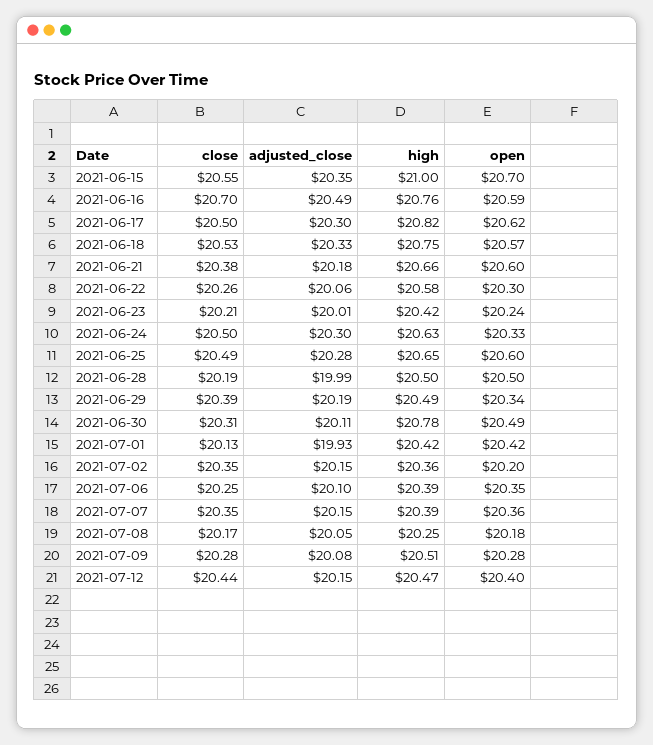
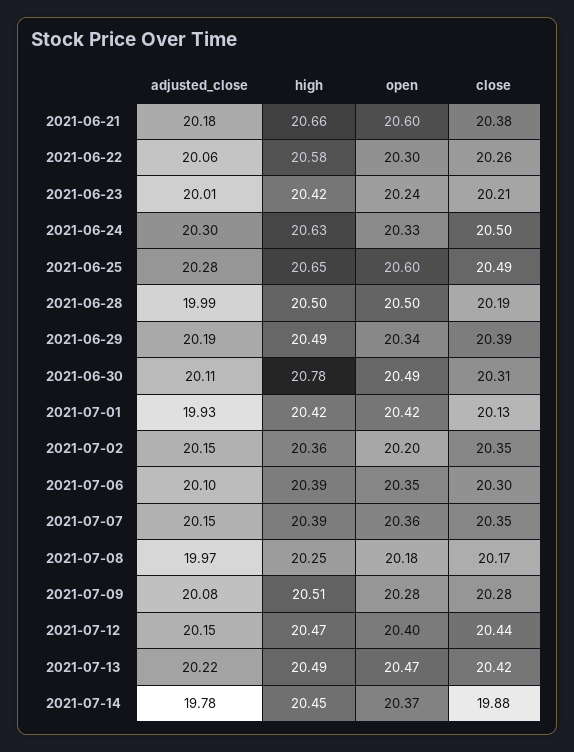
close, 2021-06-15: 20.55 -> none
adjusted_close, 2021-06-15: 20.35 -> none
high, 2021-06-15: 21 -> none
open, 2021-06-15: 20.7 -> none
close, 2021-06-16: 20.7 -> none
adjusted_close, 2021-06-16: 20.49 -> none
high, 2021-06-16: 20.76 -> none
open, 2021-06-16: 20.59 -> none
close, 2021-06-17: 20.5 -> none
adjusted_close, 2021-06-17: 20.3 -> none
high, 2021-06-17: 20.82 -> none
open, 2021-06-17: 20.62 -> none
close, 2021-06-18: 20.53 -> none
adjusted_close, 2021-06-18: 20.33 -> none
high, 2021-06-18: 20.75 -> none
open, 2021-06-18: 20.57 -> none
close, 2021-07-06: 20.25 -> 20.3
adjusted_close, 2021-07-08: 20.05 -> 19.97
adjusted_close, 2021-07-13: none -> 20.22
high, 2021-07-13: none -> 20.49
open, 2021-07-13: none -> 20.47
close, 2021-07-13: none -> 20.42
adjusted_close, 2021-07-14: none -> 19.78
high, 2021-07-14: none -> 20.45
open, 2021-07-14: none -> 20.37
close, 2021-07-14: none -> 19.88

